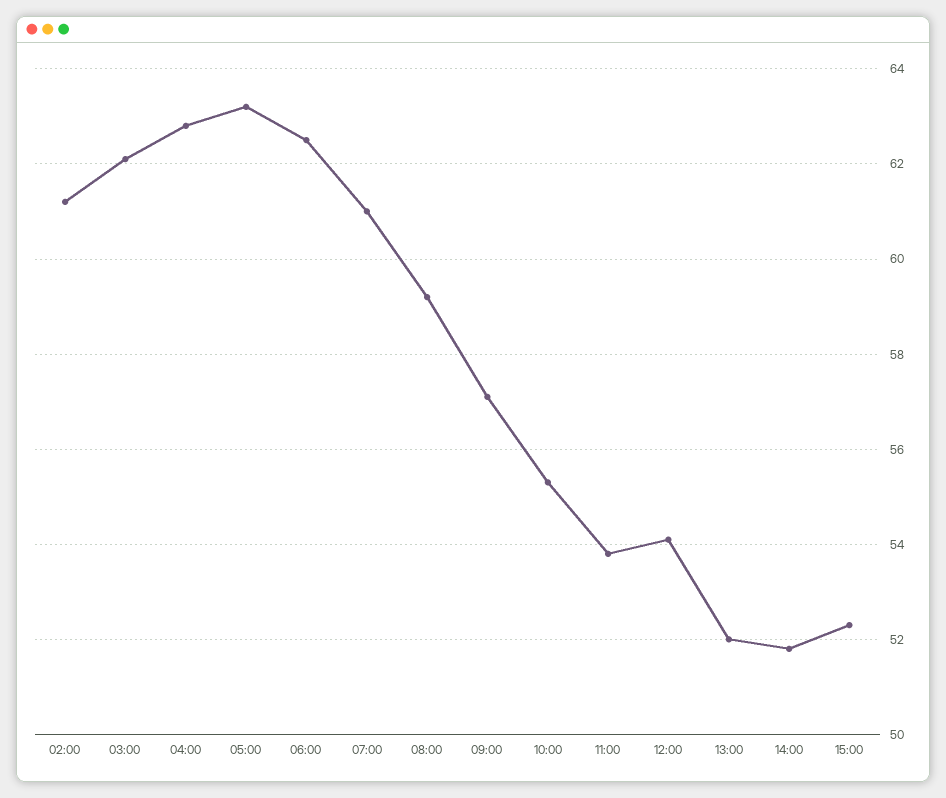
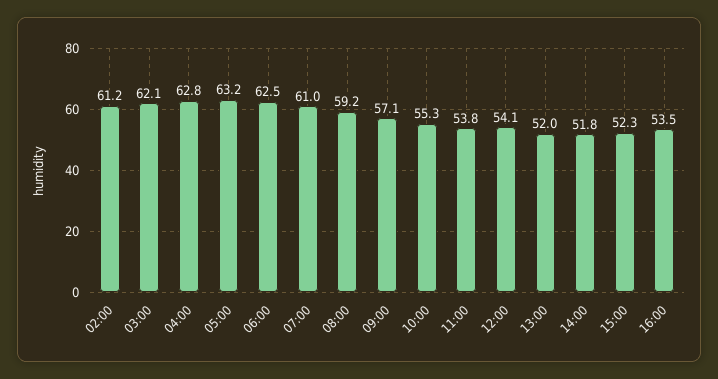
16:00: none -> 53.5

